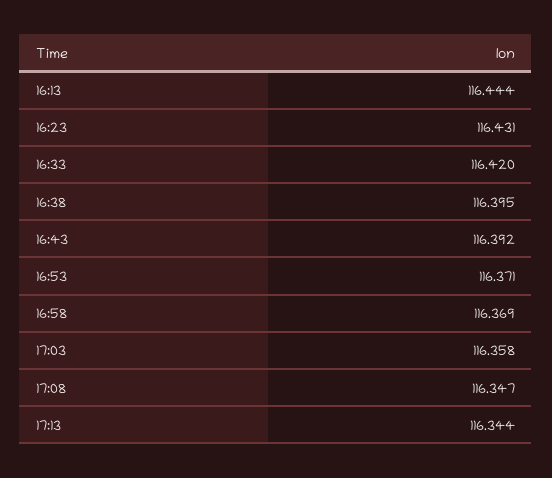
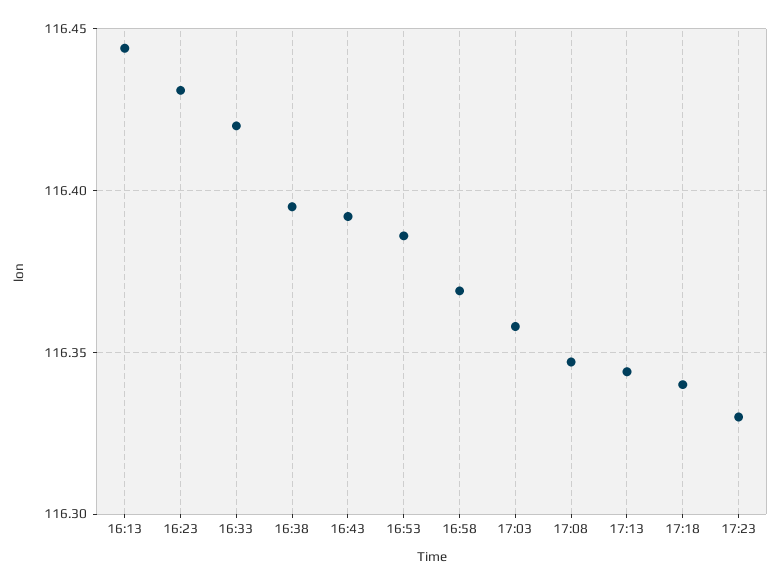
16:53: 116.371 -> 116.385
17:18: none -> 116.34
17:23: none -> 116.33

